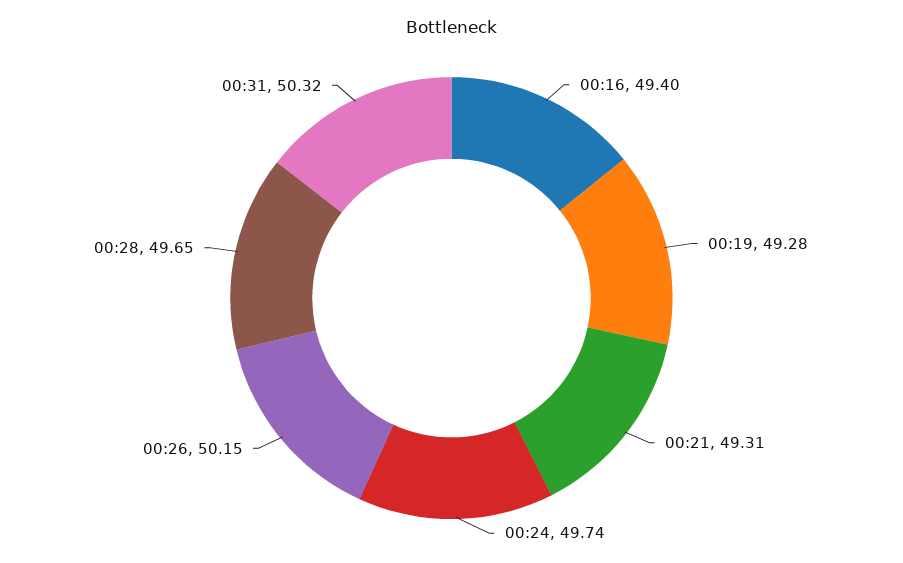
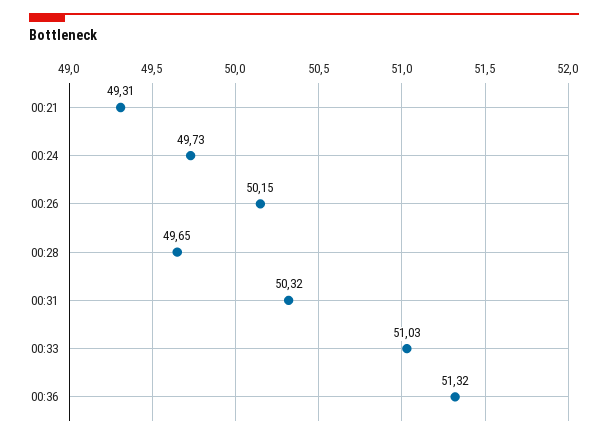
00:16: 49.4 -> none
00:19: 49.28 -> none
00:24: 49.74 -> 49.73
00:33: none -> 51.03
00:36: none -> 51.32

